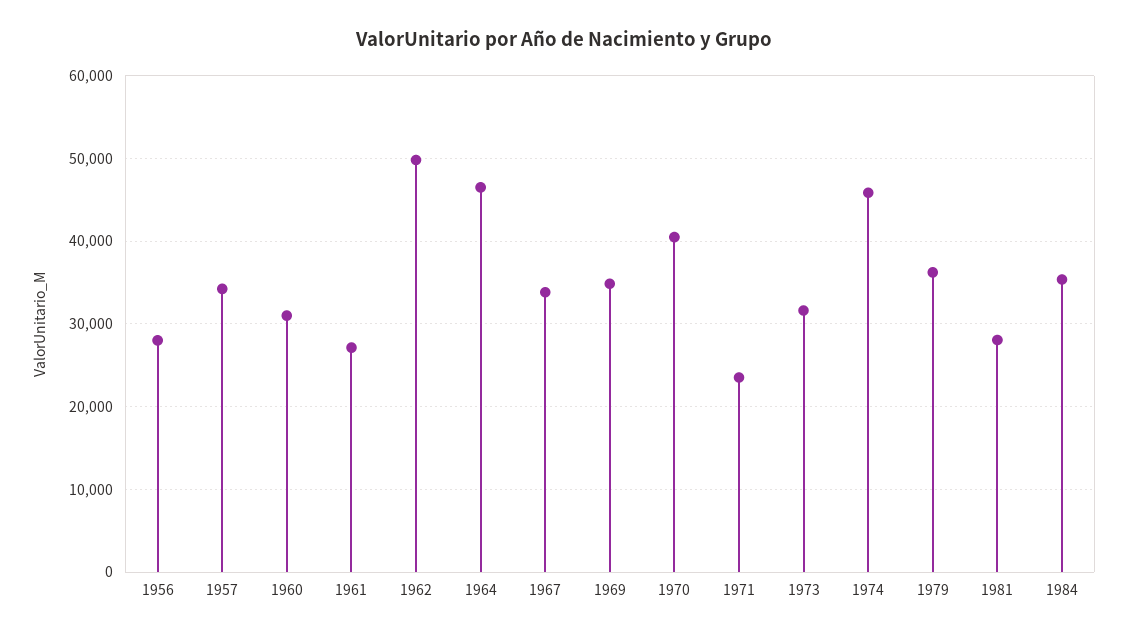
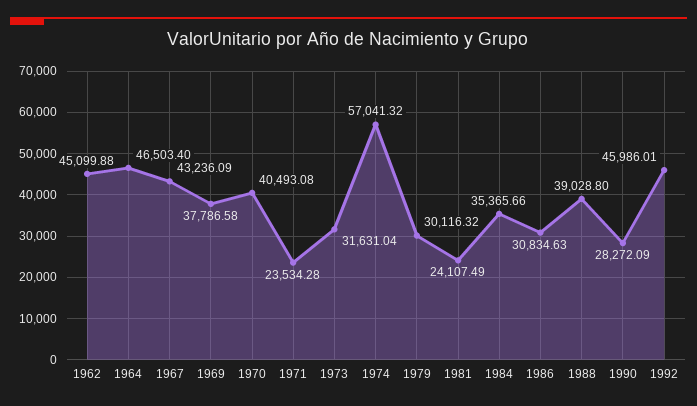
1956: 28000 -> none
1957: 34000 -> none
1960: 31000 -> none
1961: 27000 -> none
1962: 50000 -> 45099.88
1967: 34000 -> 43236.09
1969: 35000 -> 37786.58
1974: 46000 -> 57041.32
1979: 36000 -> 30116.32
1981: 28000 -> 24107.49
1986: none -> 30834.63
1988: none -> 39028.8
1990: none -> 28272.09
1992: none -> 45986.01

